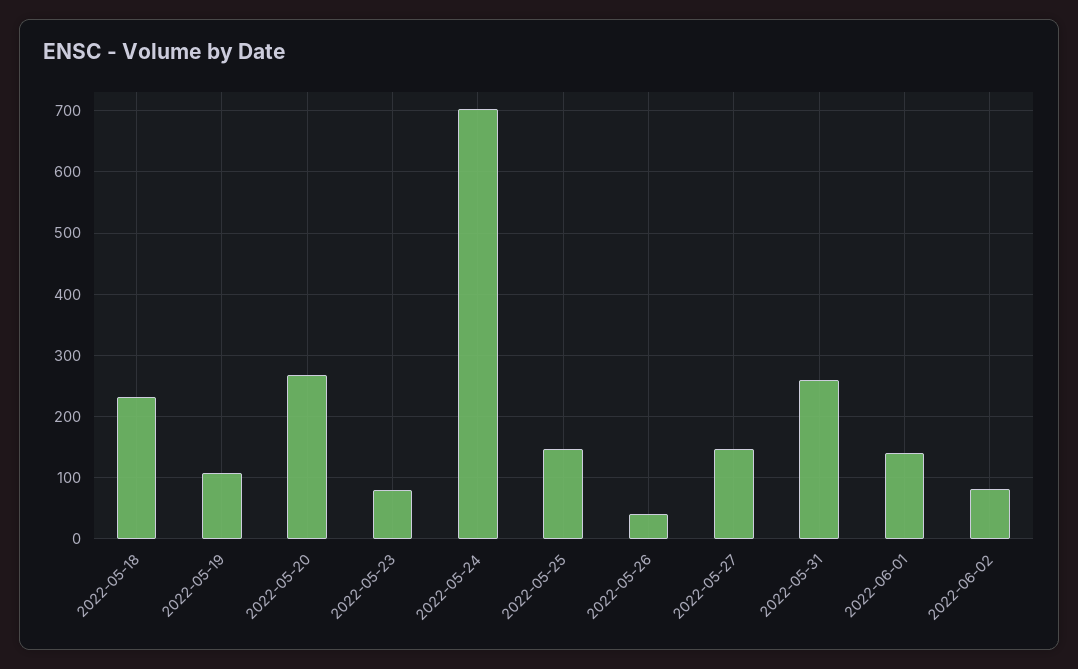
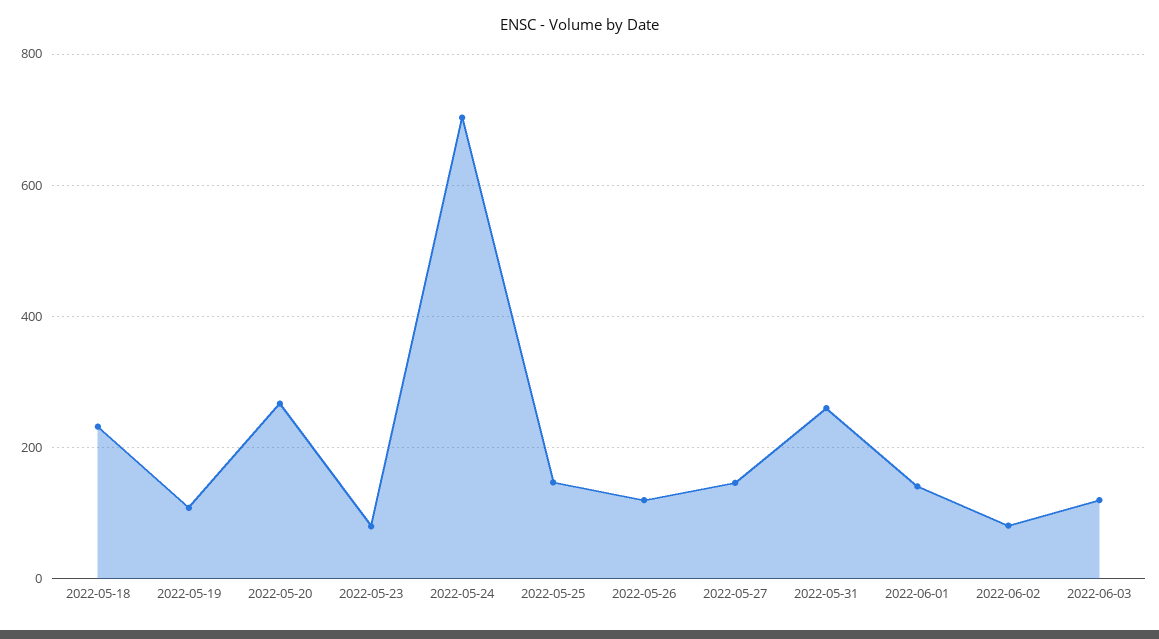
2022-05-26: 40 -> 120
2022-06-03: none -> 120

